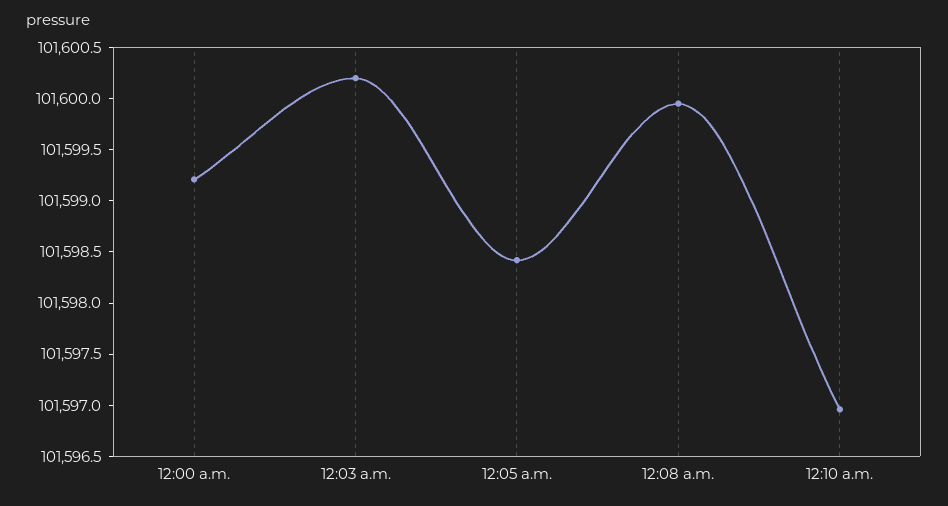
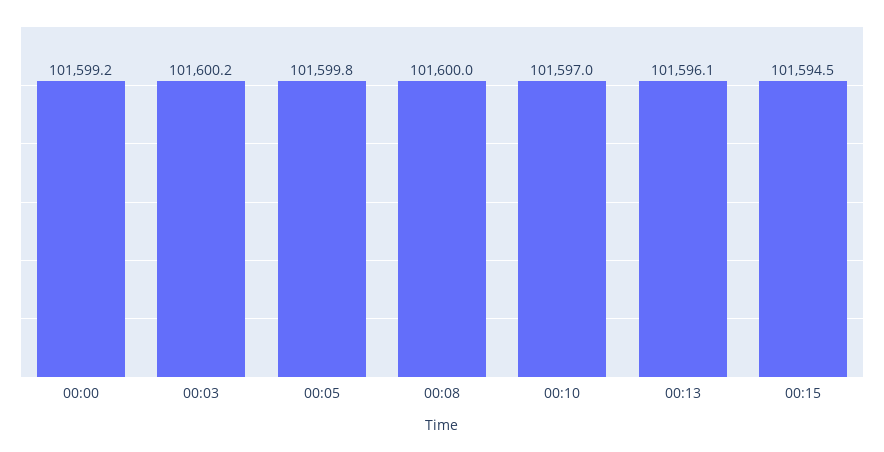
12:05 a.m.: 101598.4 -> 101599.8
00:13: none -> 101596.1
00:15: none -> 101594.5

